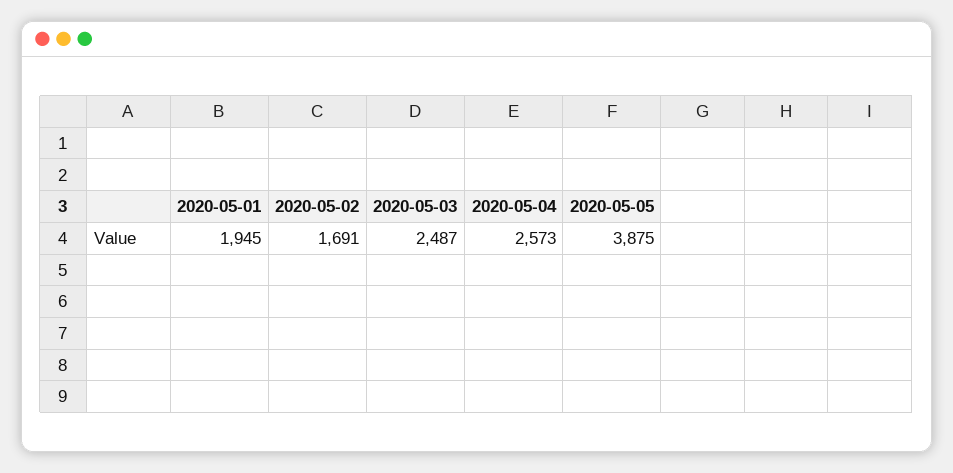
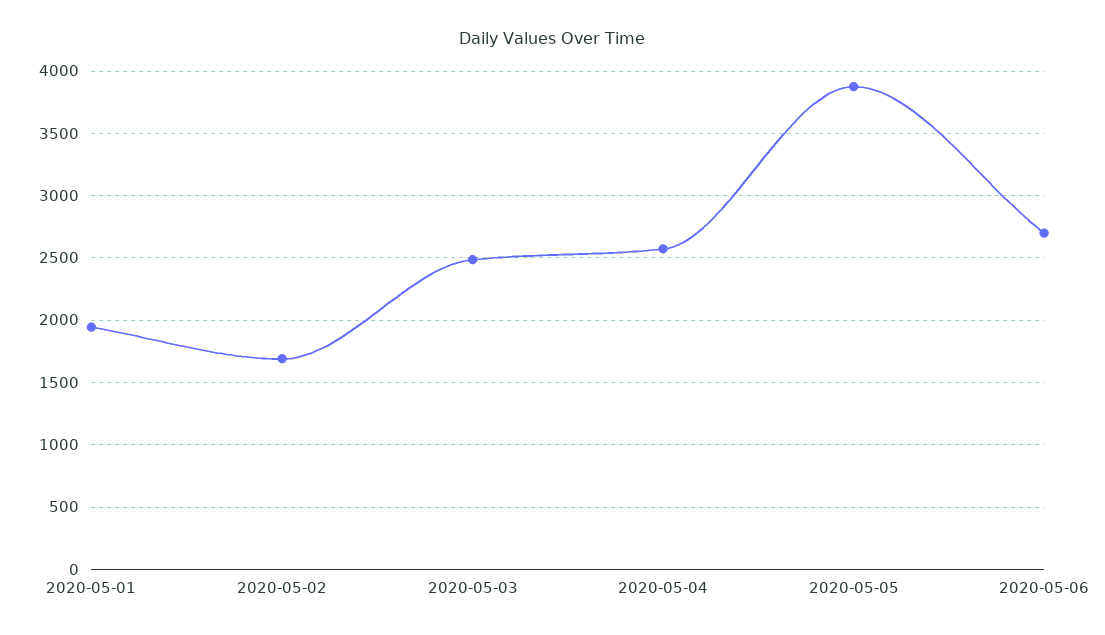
2020-05-06: none -> 2700

